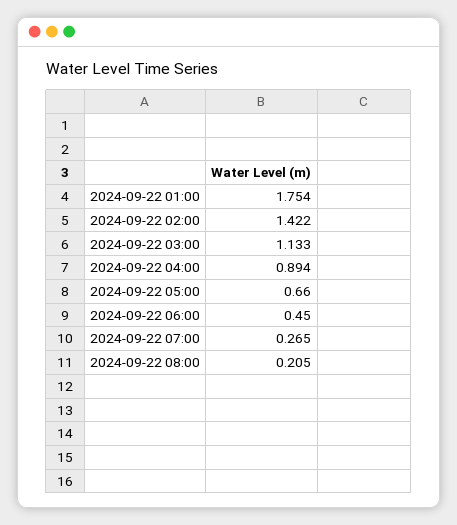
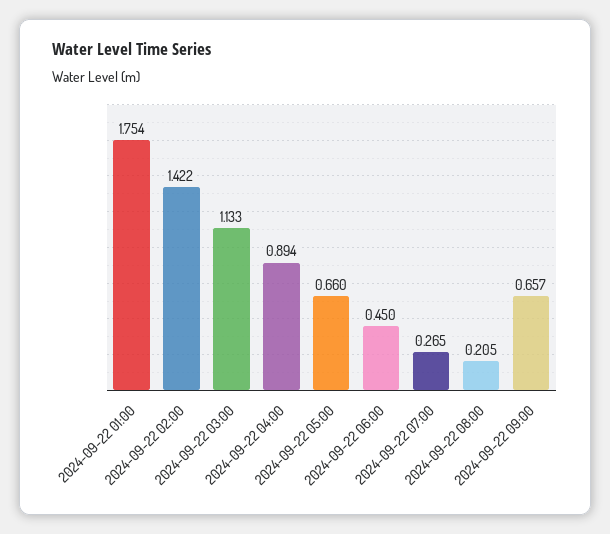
2024-09-22 09:00: none -> 0.657

